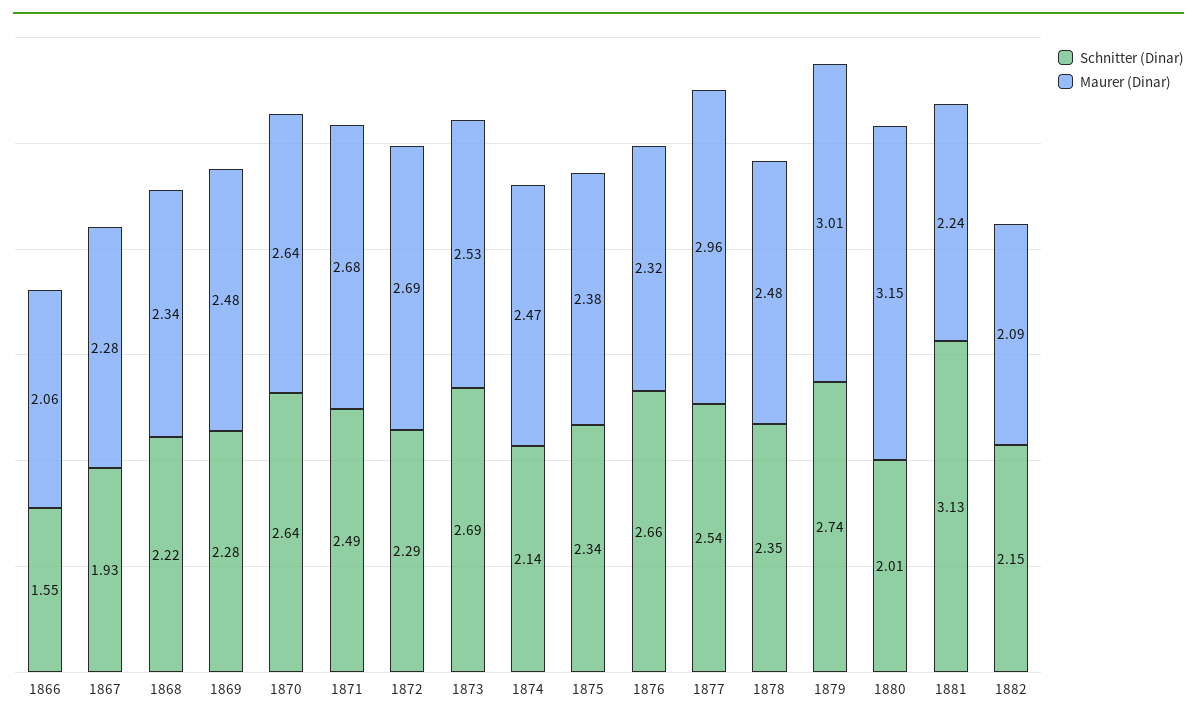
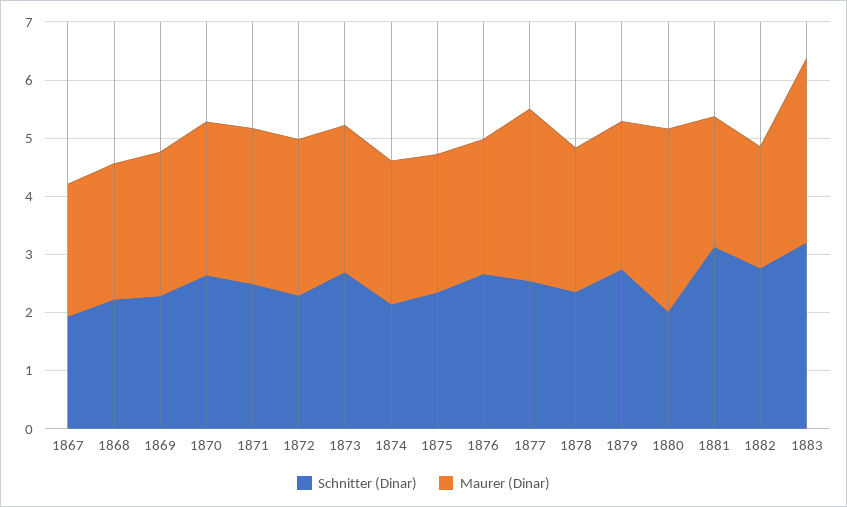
Schnitter (Dinar), 1866: 1.55 -> none
Maurer (Dinar), 1866: 2.06 -> none
Maurer (Dinar), 1879: 3.01 -> 2.6
Schnitter (Dinar), 1882: 2.15 -> 2.8
Schnitter (Dinar), 1883: none -> 3.2
Maurer (Dinar), 1883: none -> 3.2

